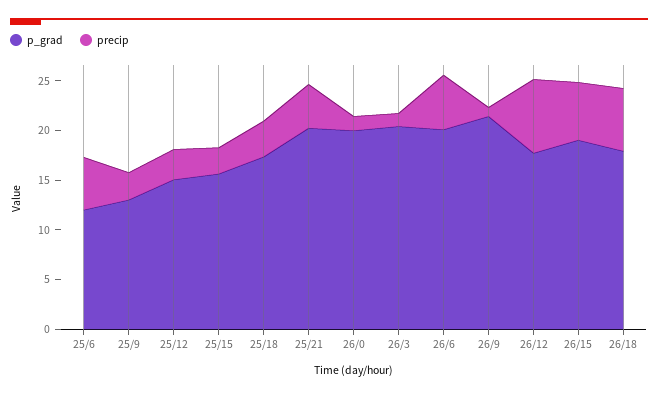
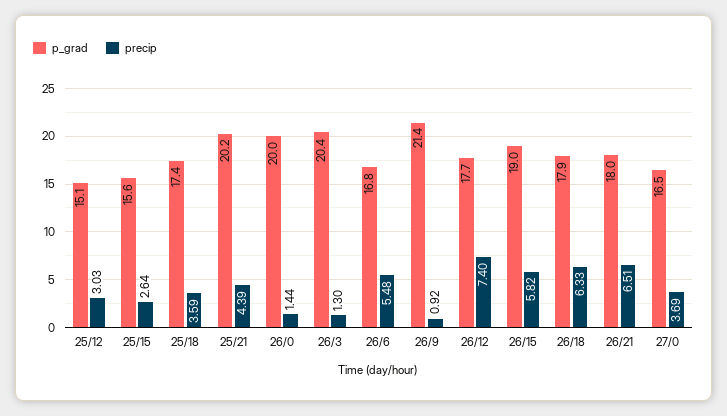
p_grad, 25/6: 12 -> none
precip, 25/6: 5 -> none
p_grad, 25/9: 13 -> none
precip, 25/9: 3 -> none
p_grad, 26/6: 20 -> 16.8
p_grad, 26/21: none -> 18
precip, 26/21: none -> 6.51
p_grad, 27/0: none -> 16.5
precip, 27/0: none -> 3.69

